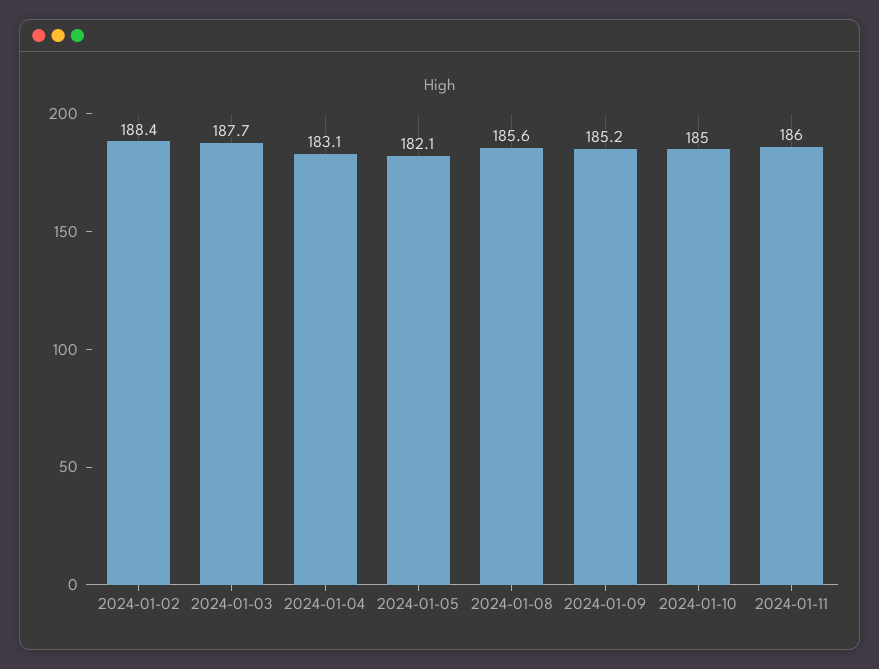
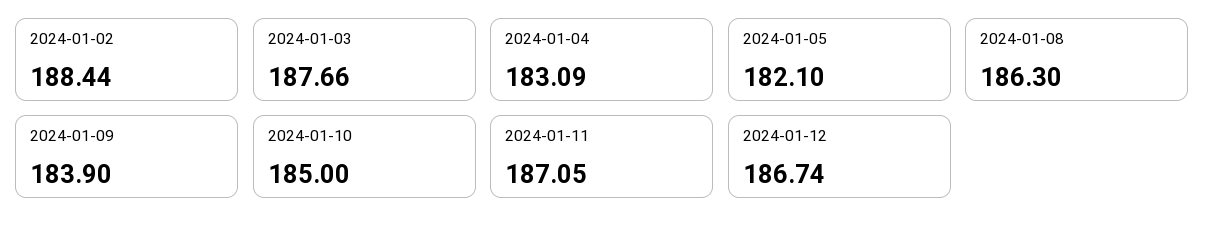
2024-01-08: 185.6 -> 186.3
2024-01-09: 185.2 -> 183.9
2024-01-11: 186 -> 187.05
2024-01-12: none -> 186.74

